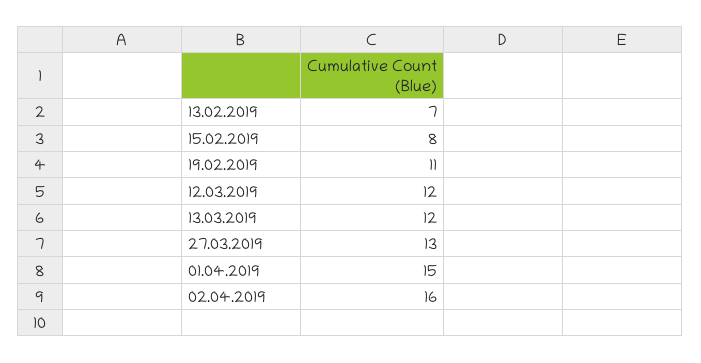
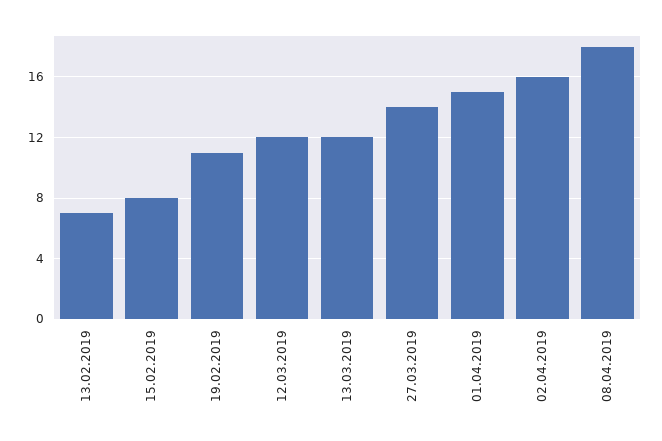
27.03.2019: 13 -> 14
08.04.2019: none -> 18

